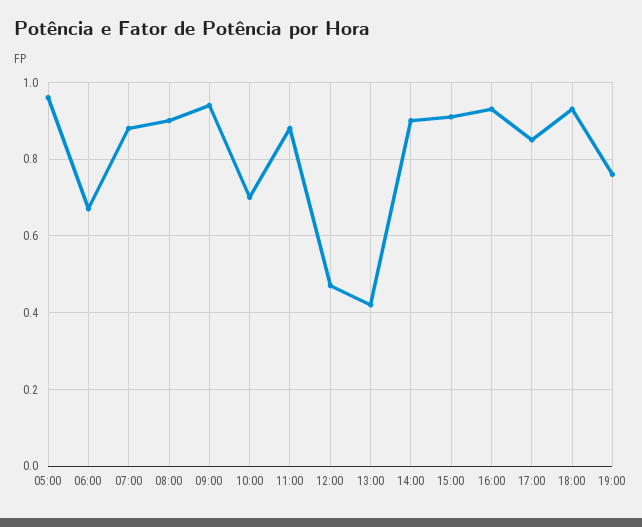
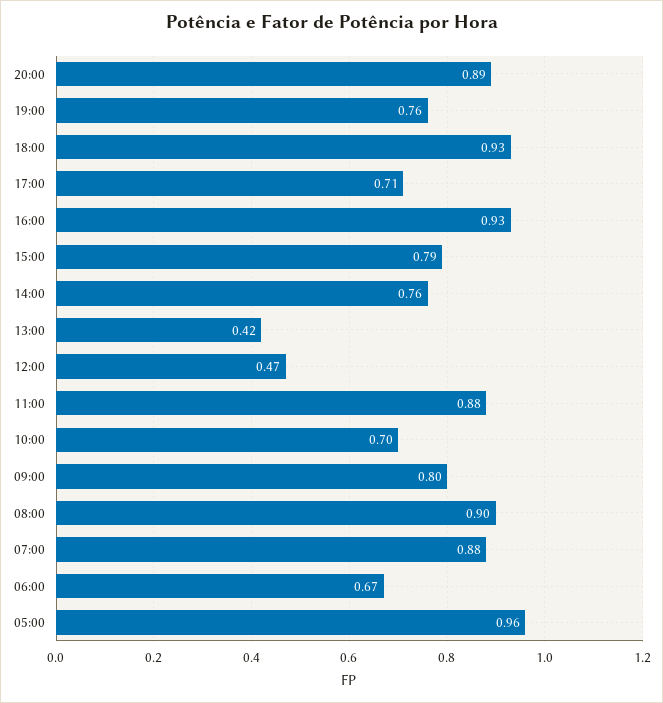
09:00: 0.95 -> 0.8
14:00: 0.9 -> 0.76
15:00: 0.9 -> 0.79
17:00: 0.85 -> 0.71
20:00: none -> 0.89

